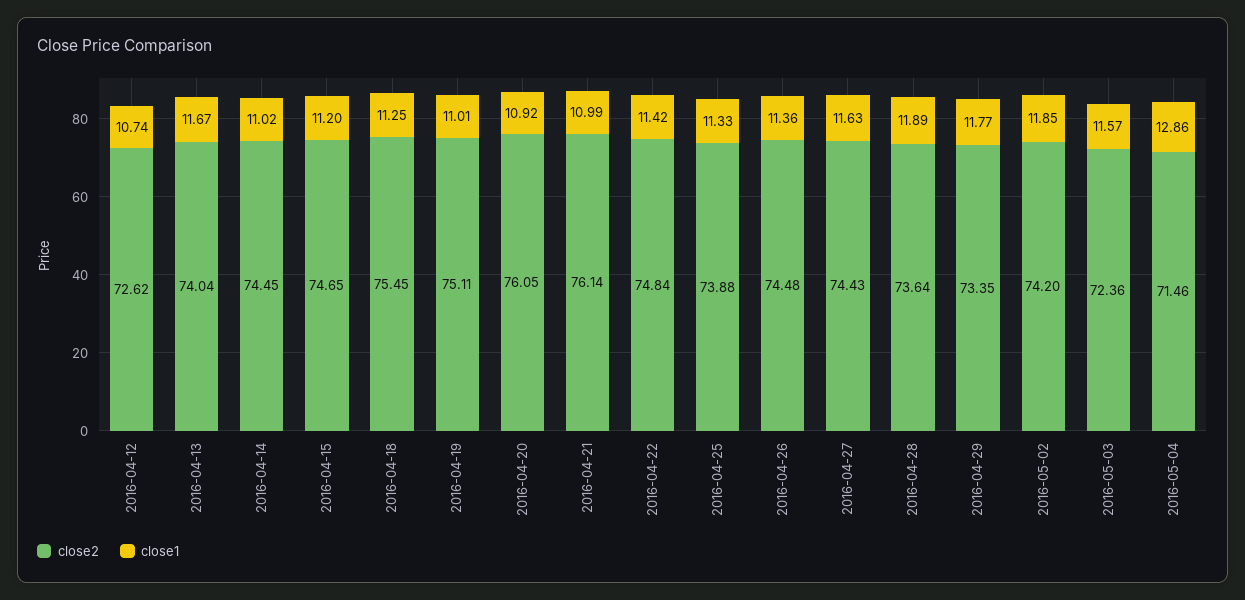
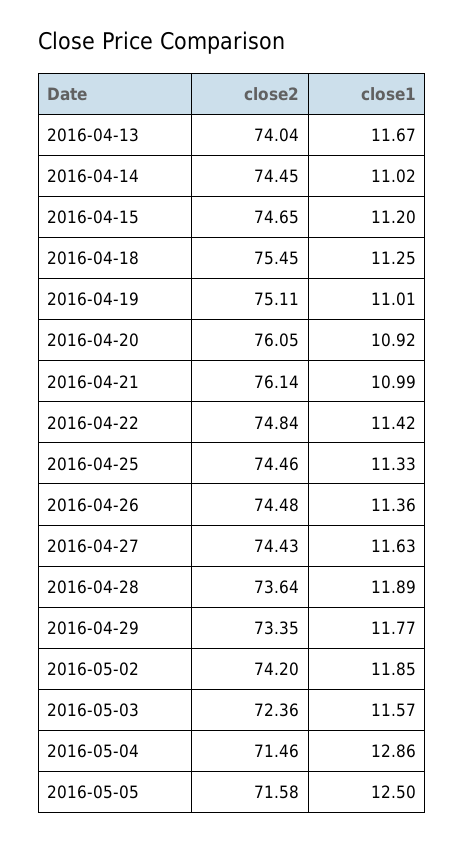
close2, 2016-04-12: 72.62 -> none
close1, 2016-04-12: 10.74 -> none
close2, 2016-04-25: 73.88 -> 74.46
close2, 2016-05-05: none -> 71.58
close1, 2016-05-05: none -> 12.5

